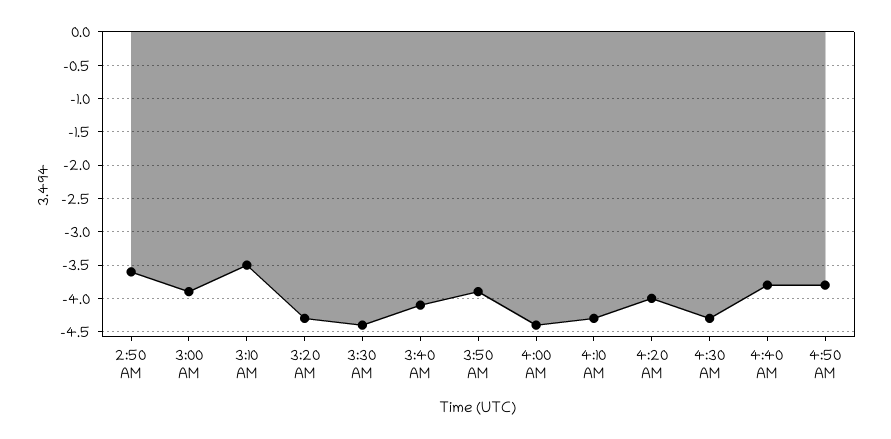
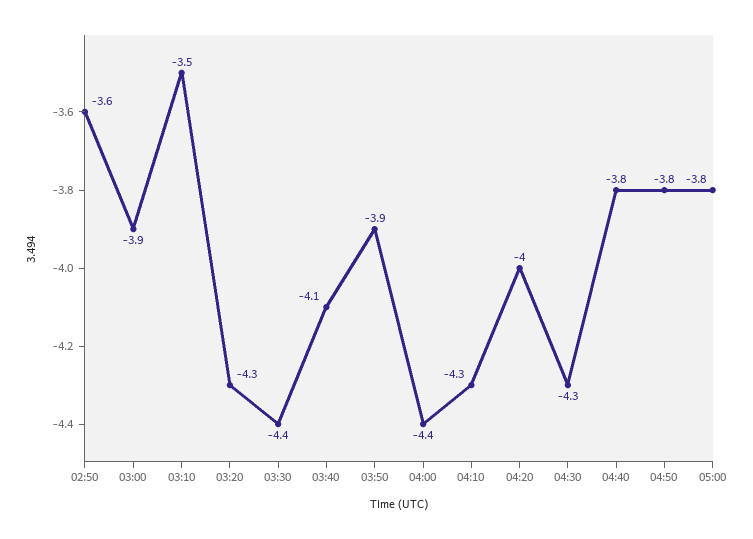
05:00: none -> -3.8

